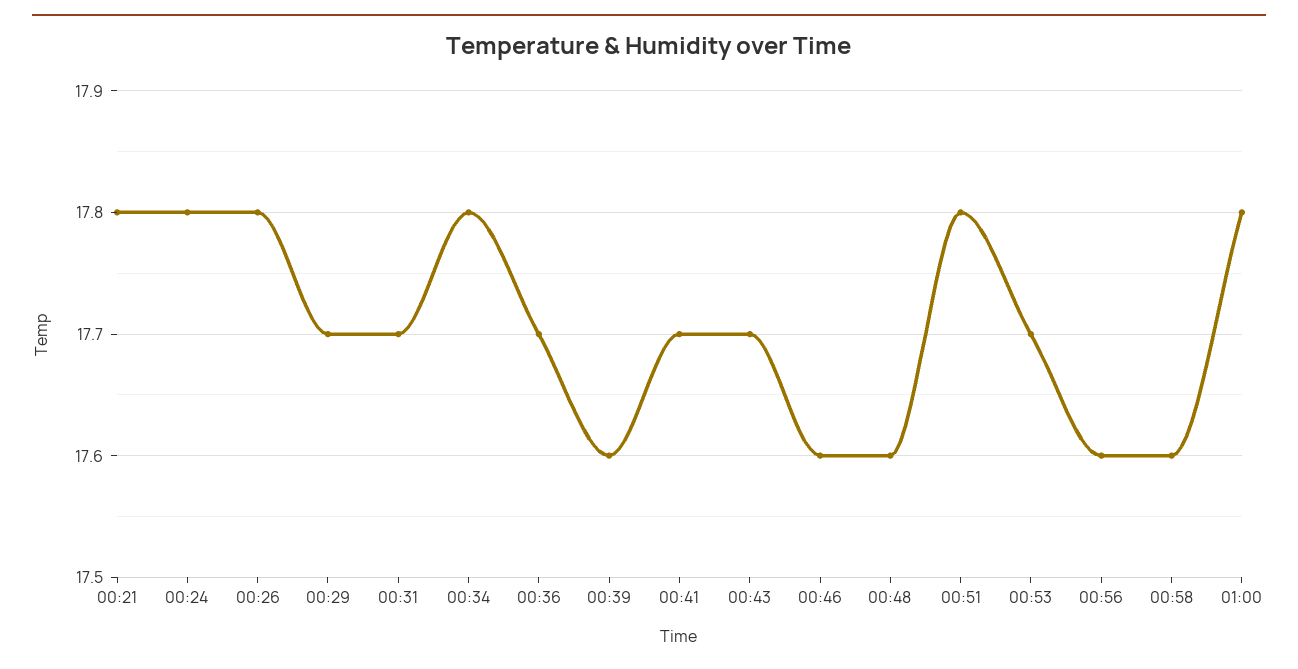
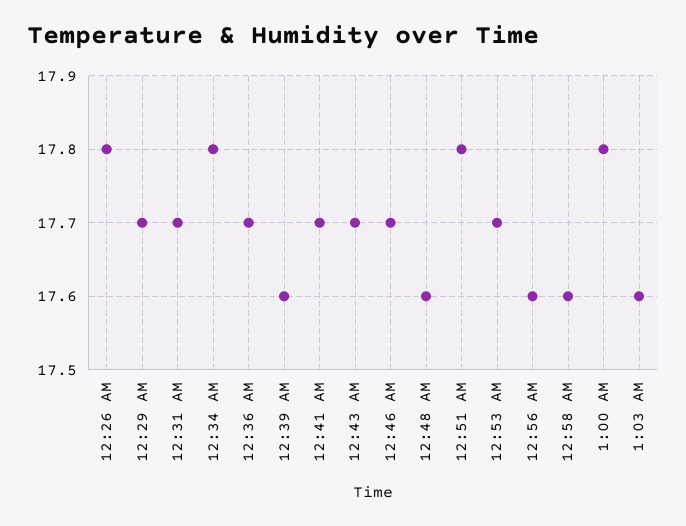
00:21: 17.8 -> none
00:24: 17.8 -> none
00:46: 17.6 -> 17.7
1:03 AM: none -> 17.6

